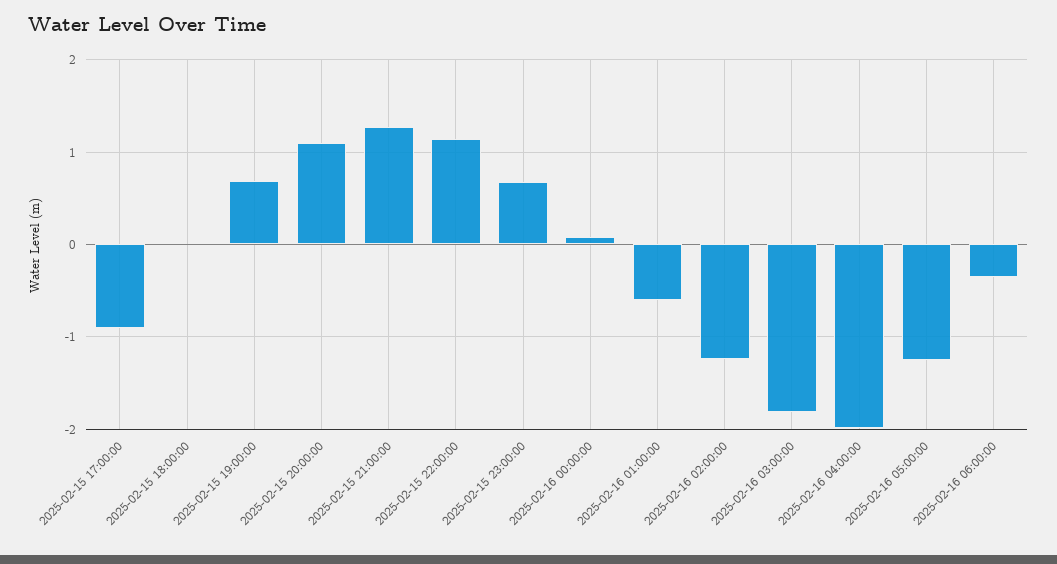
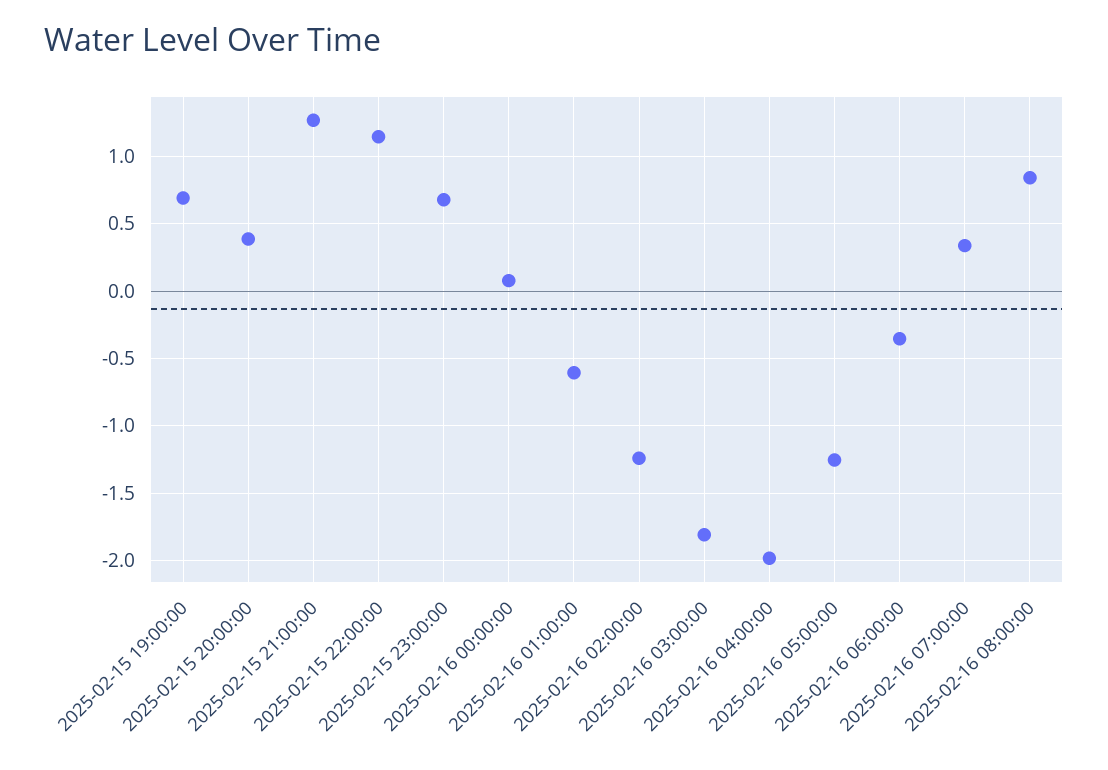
2025-02-15 17:00:00: -0.9 -> none
2025-02-15 18:00:00: 0 -> none
2025-02-15 20:00:00: 1.1 -> 0.4
2025-02-16 07:00:00: none -> 0.35
2025-02-16 08:00:00: none -> 0.85

